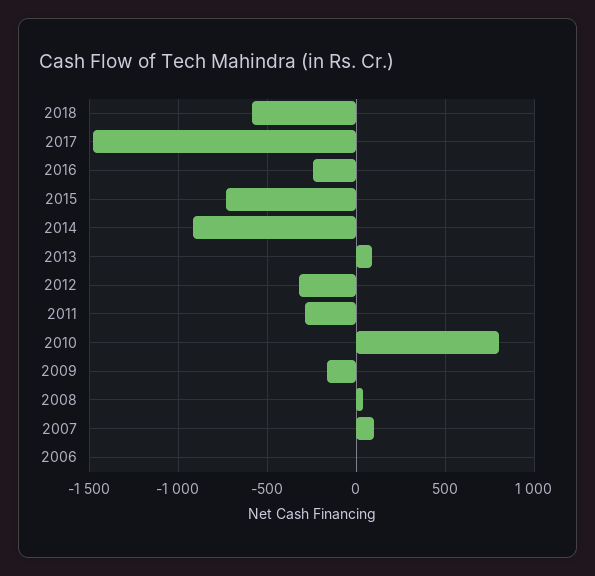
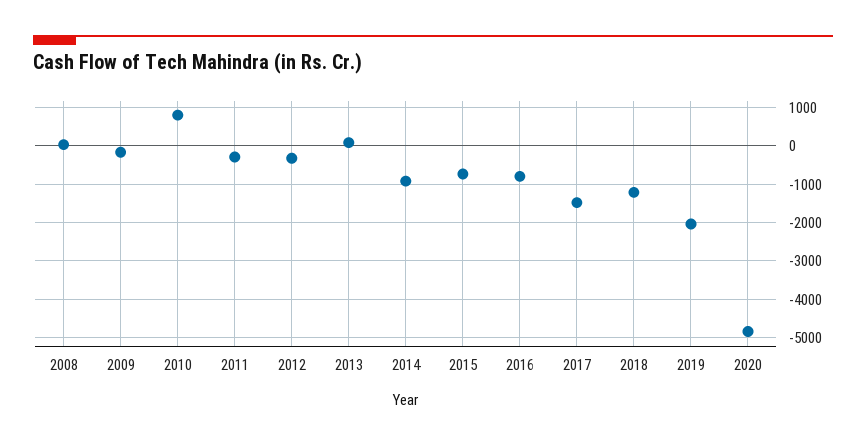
2018: -600 -> -1200
2016: -250 -> -800
2007: 100 -> none
2006: 0 -> none
2019: none -> -2000
2020: none -> -4800

